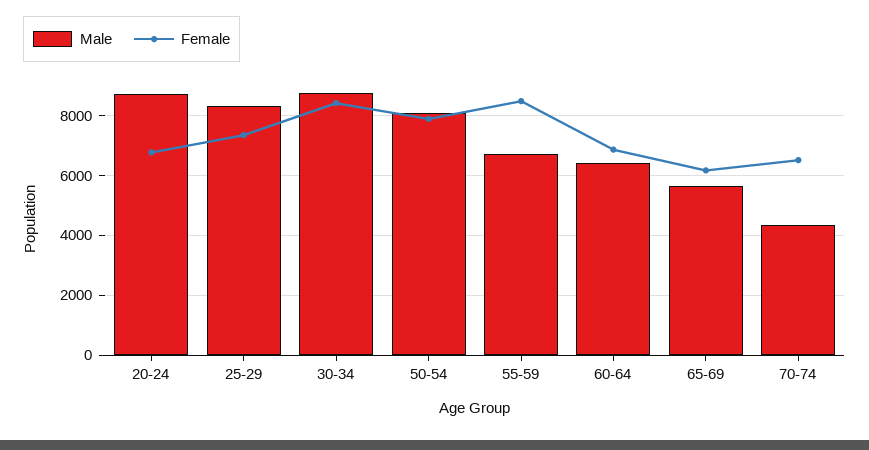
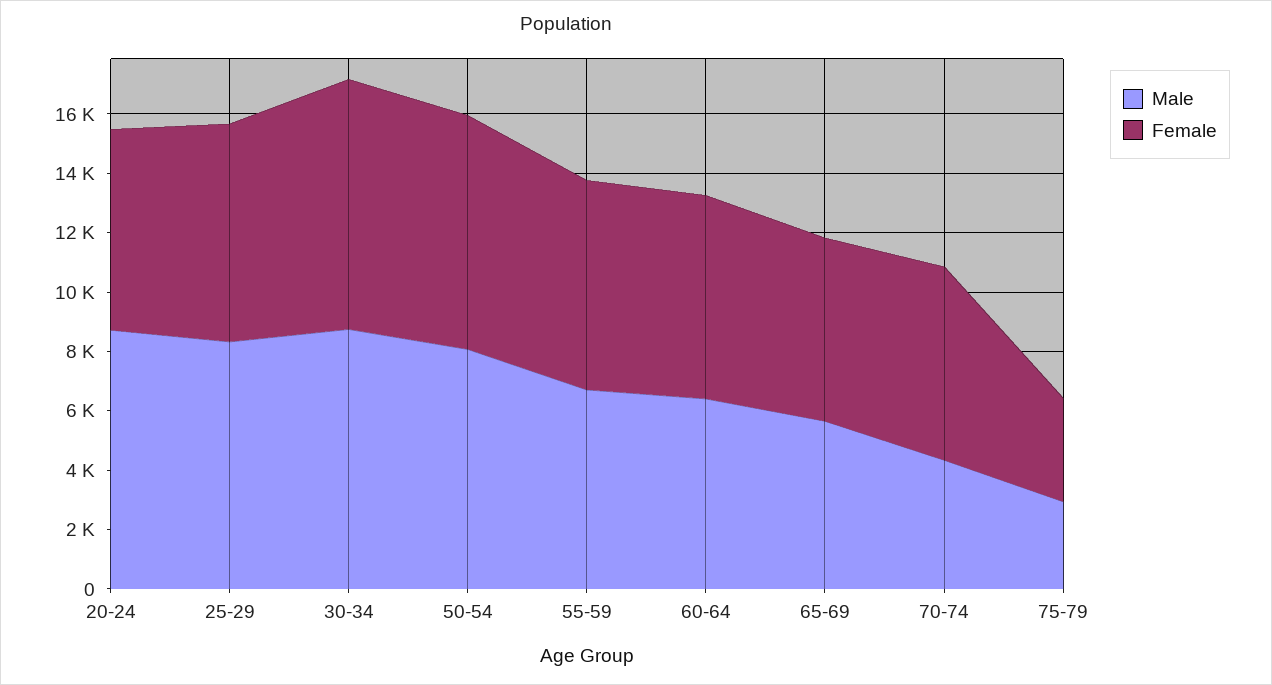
Female, 55-59: 8500 -> 7000
Male, 75-79: none -> 3000
Female, 75-79: none -> 3500

